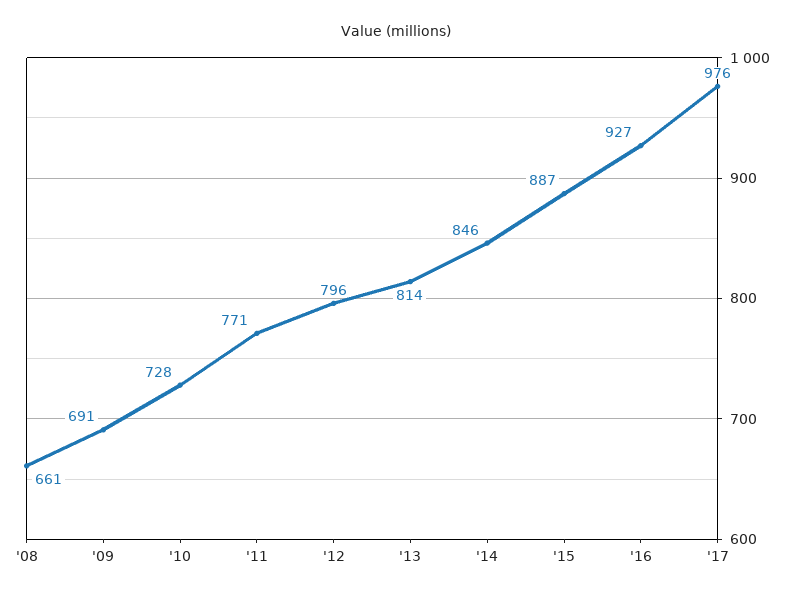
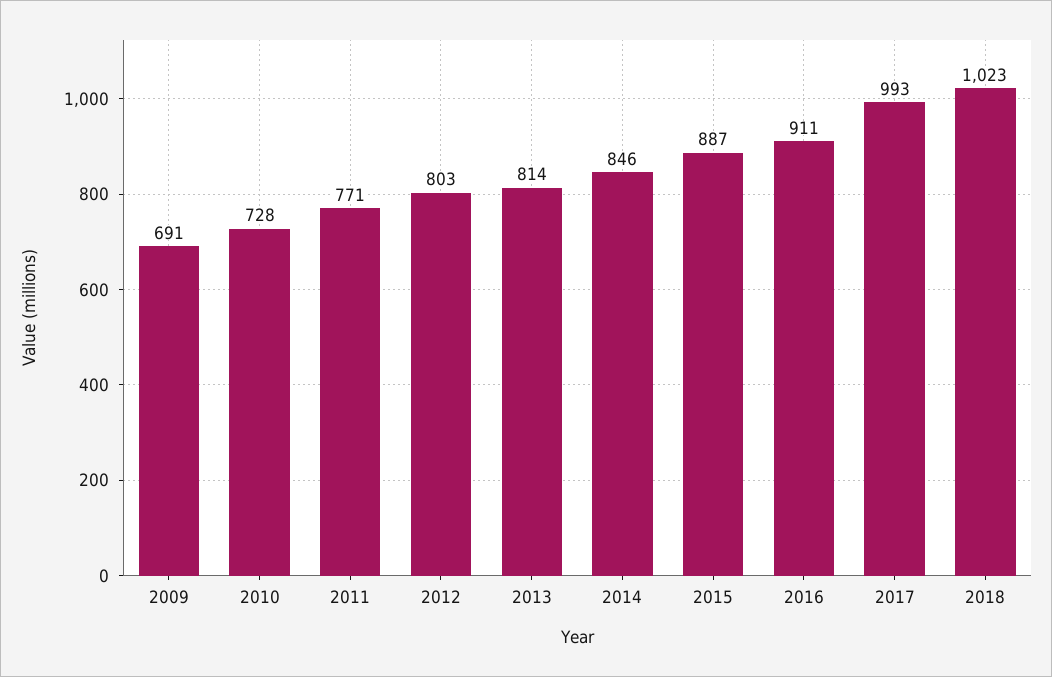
'08: 661 -> none
'12: 796 -> 803
'16: 927 -> 911
'17: 976 -> 993
2018: none -> 1023

